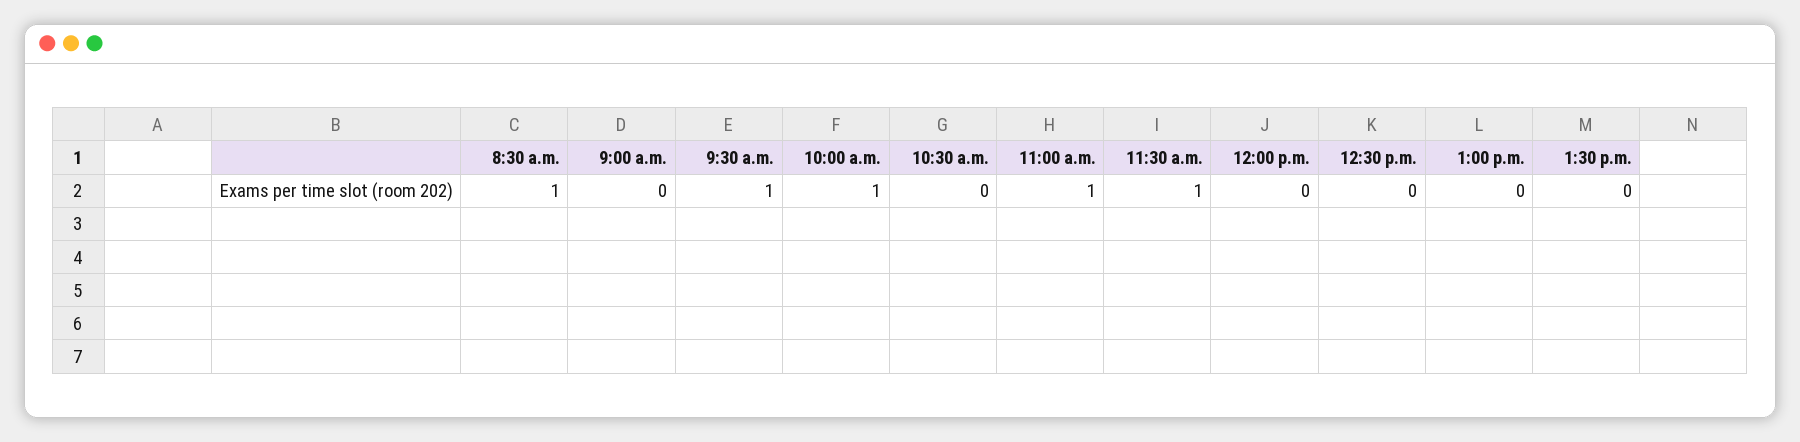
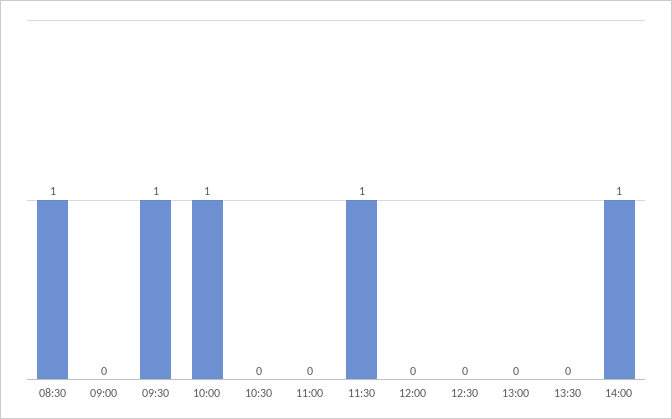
11:00 a.m.: 1 -> 0
14:00: none -> 1

